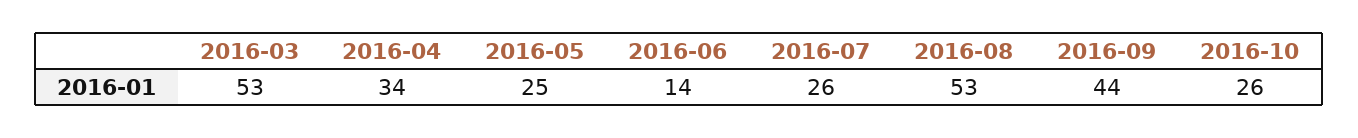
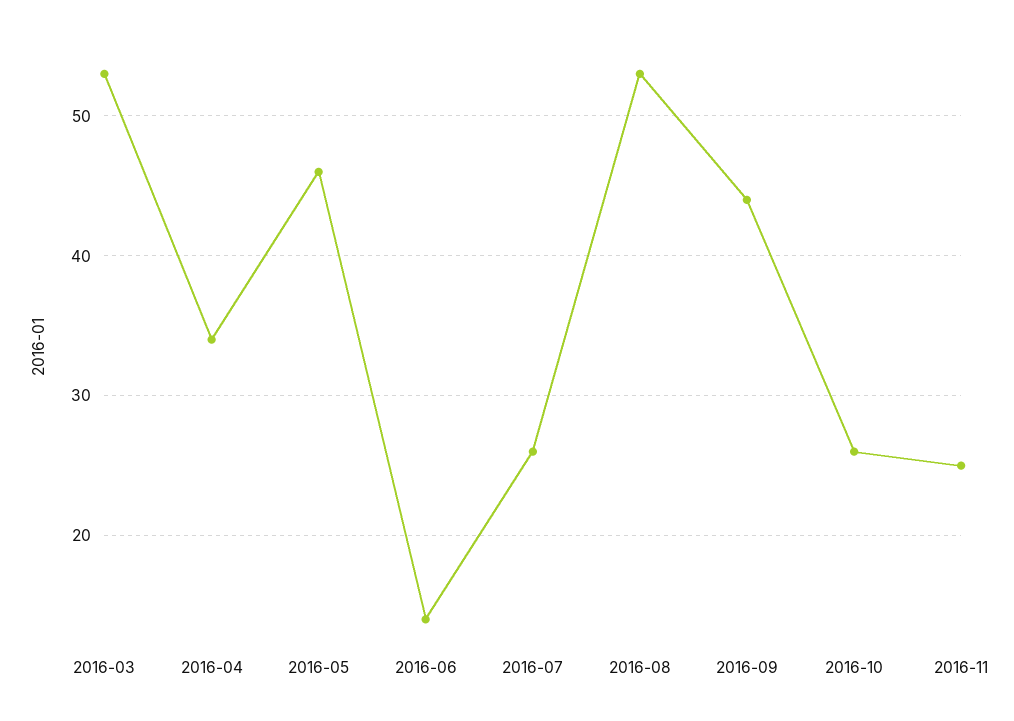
2016-05: 25 -> 46
2016-11: none -> 25

